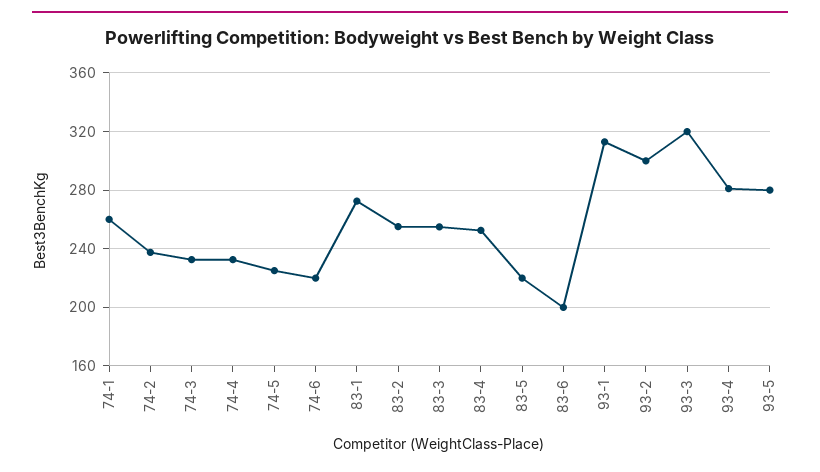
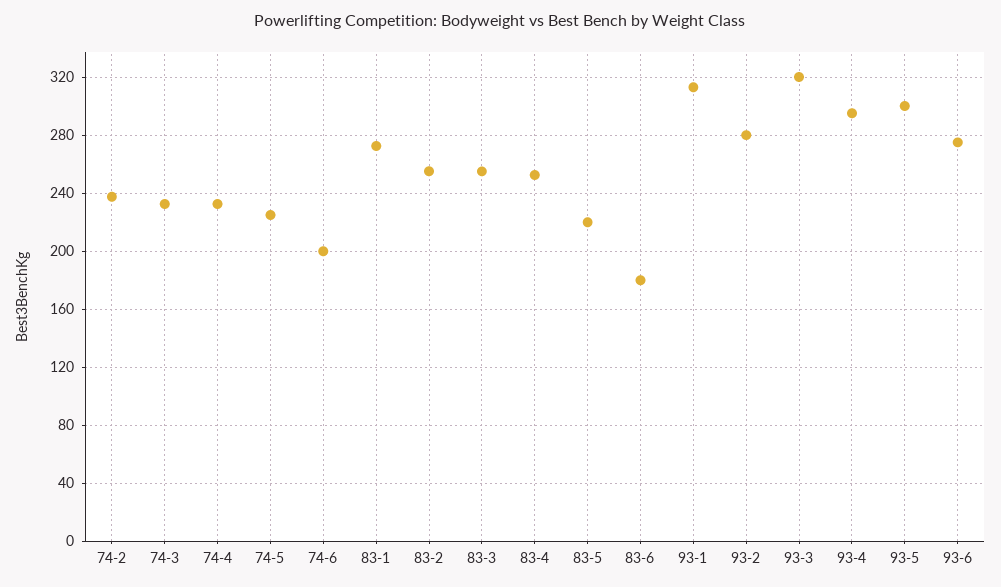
74-1: 260 -> none
74-6: 220 -> 200
83-6: 200 -> 180
93-2: 300 -> 280
93-4: 280 -> 295
93-5: 280 -> 300
93-6: none -> 275

